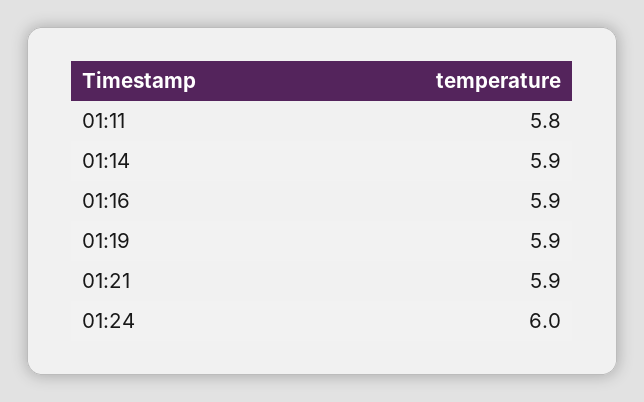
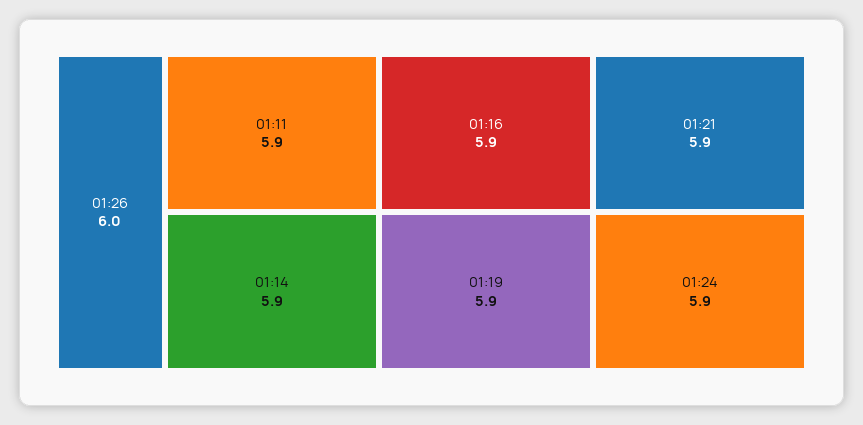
01:11: 5.8 -> 5.9
01:24: 6 -> 5.9
01:26: none -> 6

